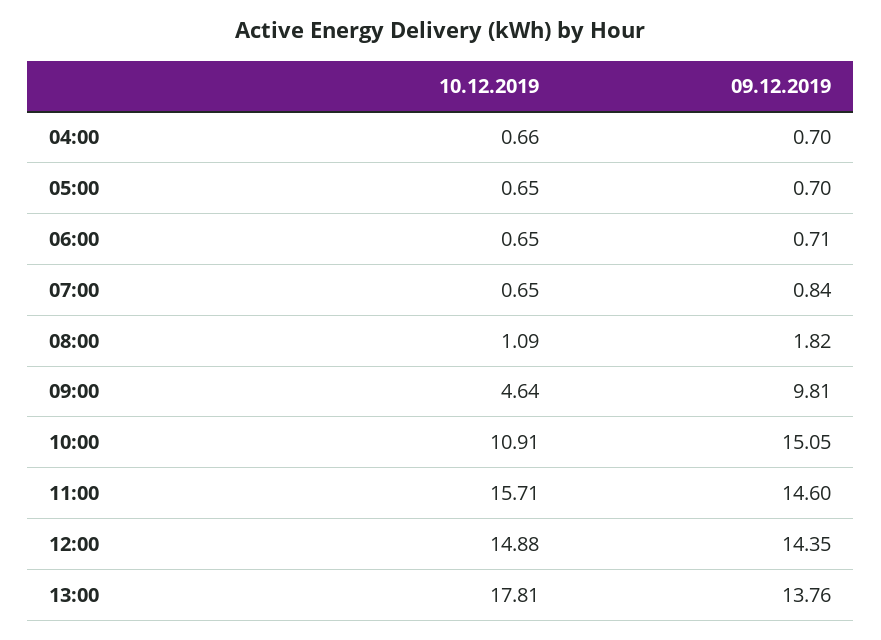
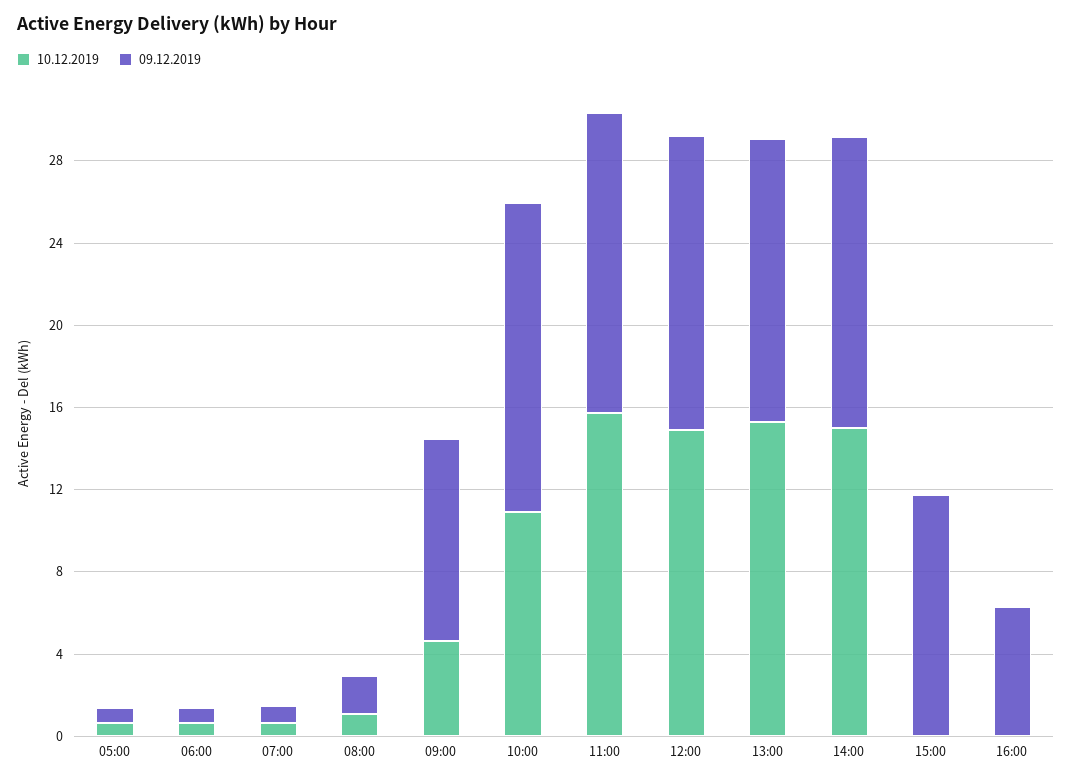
10.12.2019, 04:00: 0.66 -> none
09.12.2019, 04:00: 0.7 -> none
10.12.2019, 13:00: 17.81 -> 15
10.12.2019, 14:00: none -> 15
09.12.2019, 14:00: none -> 14
10.12.2019, 15:00: none -> 0
09.12.2019, 15:00: none -> 12
10.12.2019, 16:00: none -> 0
09.12.2019, 16:00: none -> 6

